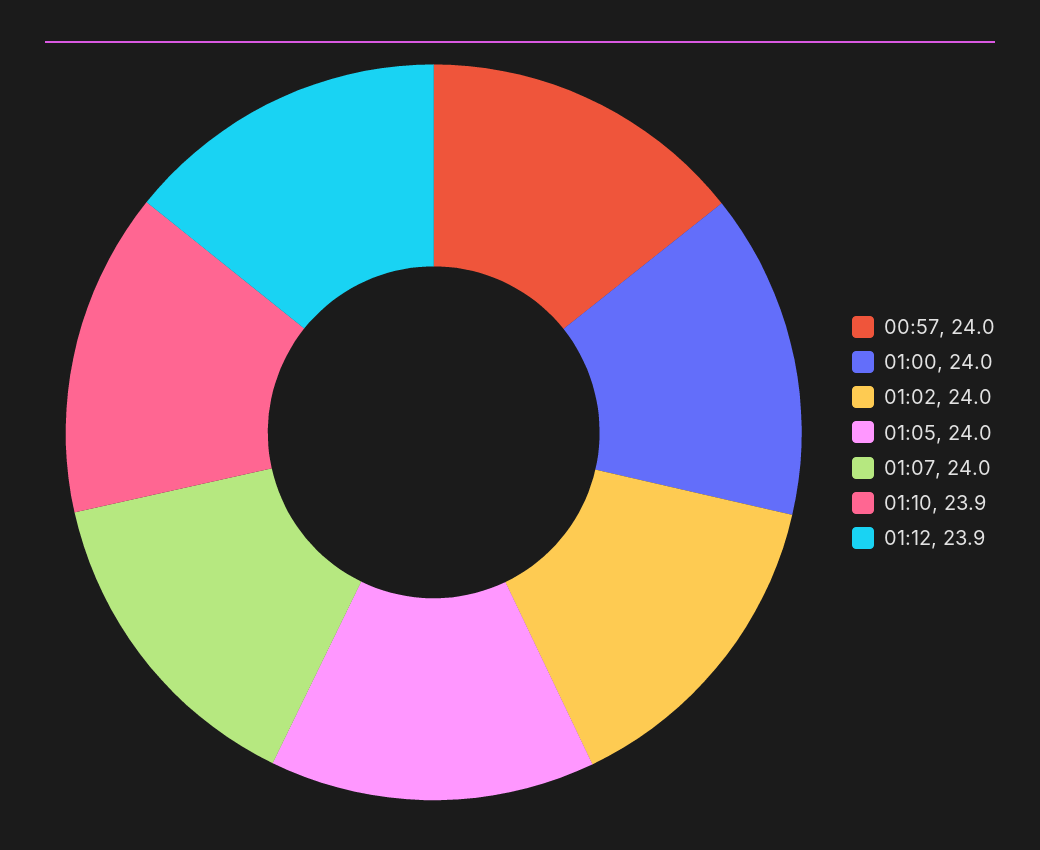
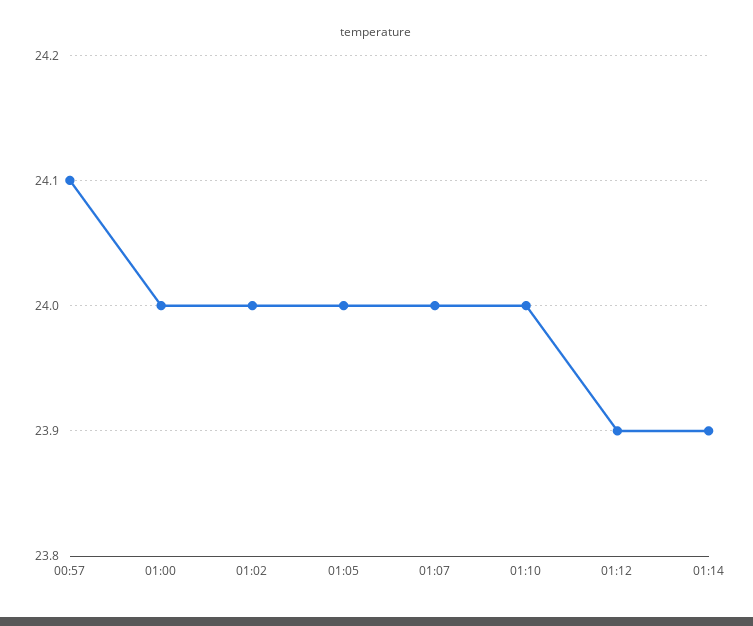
00:57: 24 -> 24.1
01:10: 23.9 -> 24
01:14: none -> 23.9

